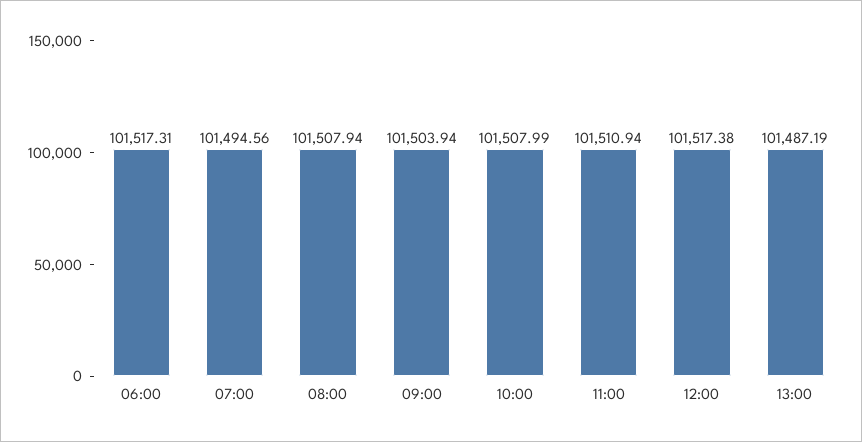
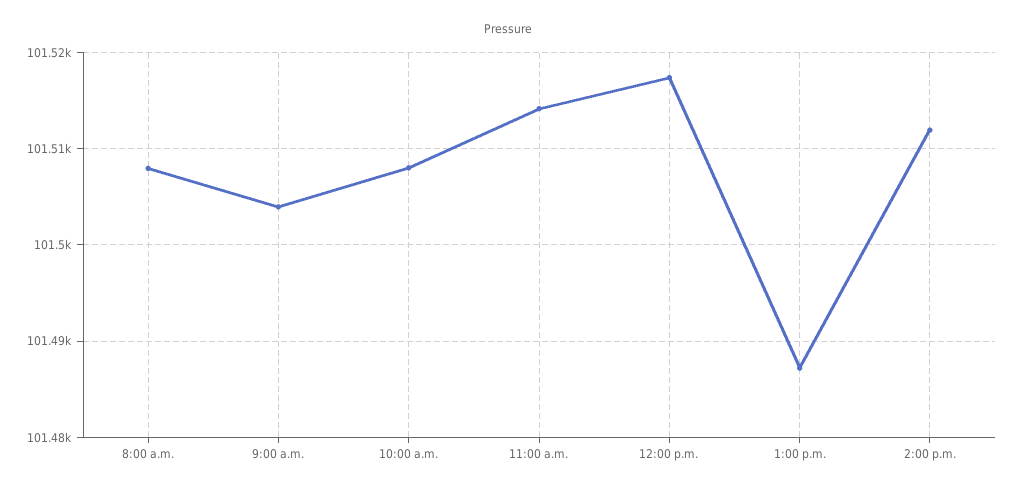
06:00: 101517.31 -> none
07:00: 101494.56 -> none
11:00: 101510.94 -> 101514
2:00 p.m.: none -> 101512

